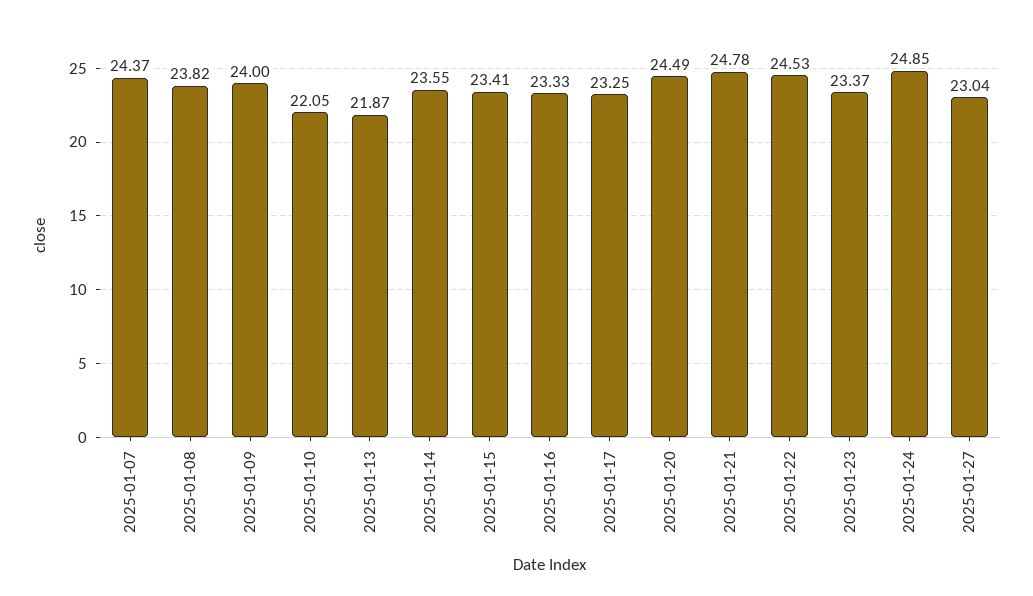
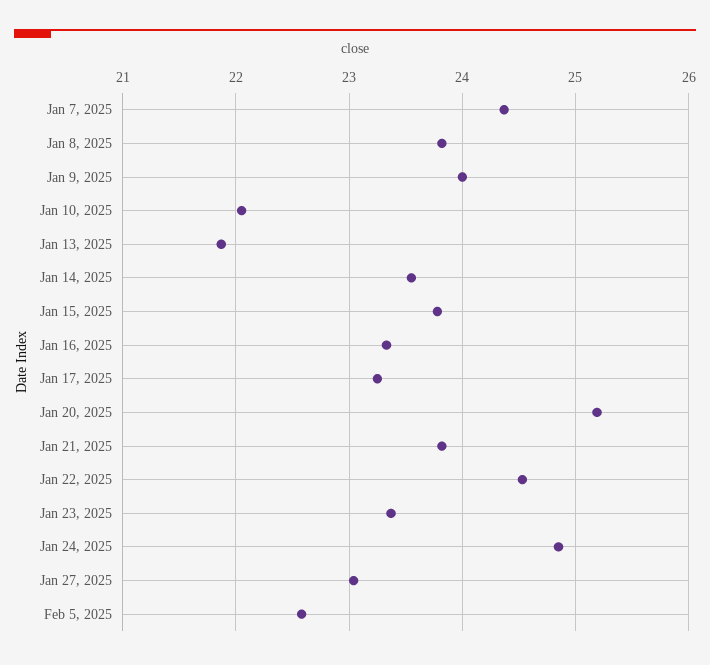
2025-01-15: 23.41 -> 23.8
2025-01-20: 24.49 -> 25.2
2025-01-21: 24.78 -> 23.8
Feb 5, 2025: none -> 22.6

